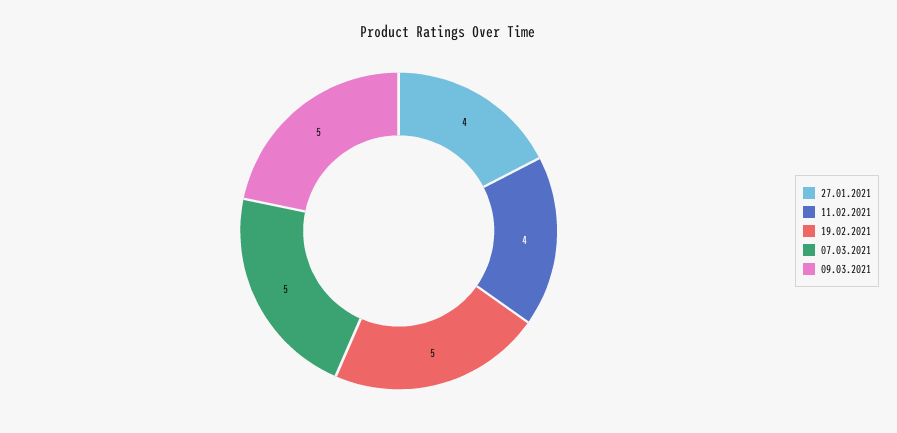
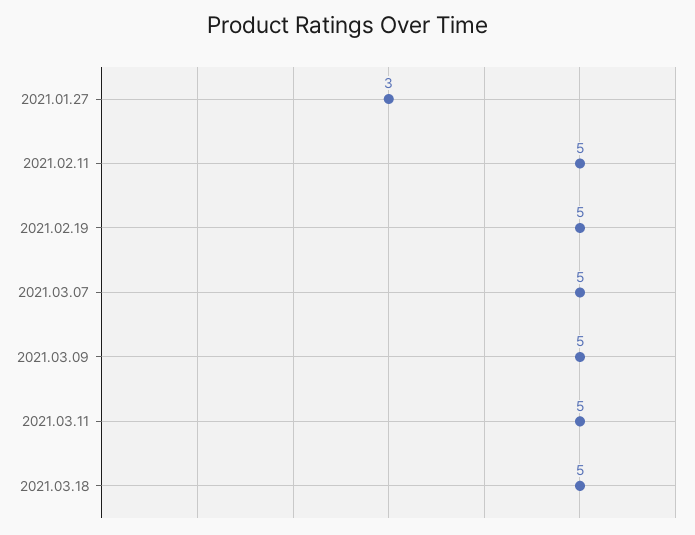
27.01.2021: 4 -> 3
11.02.2021: 4 -> 5
2021.03.11: none -> 5
2021.03.18: none -> 5

